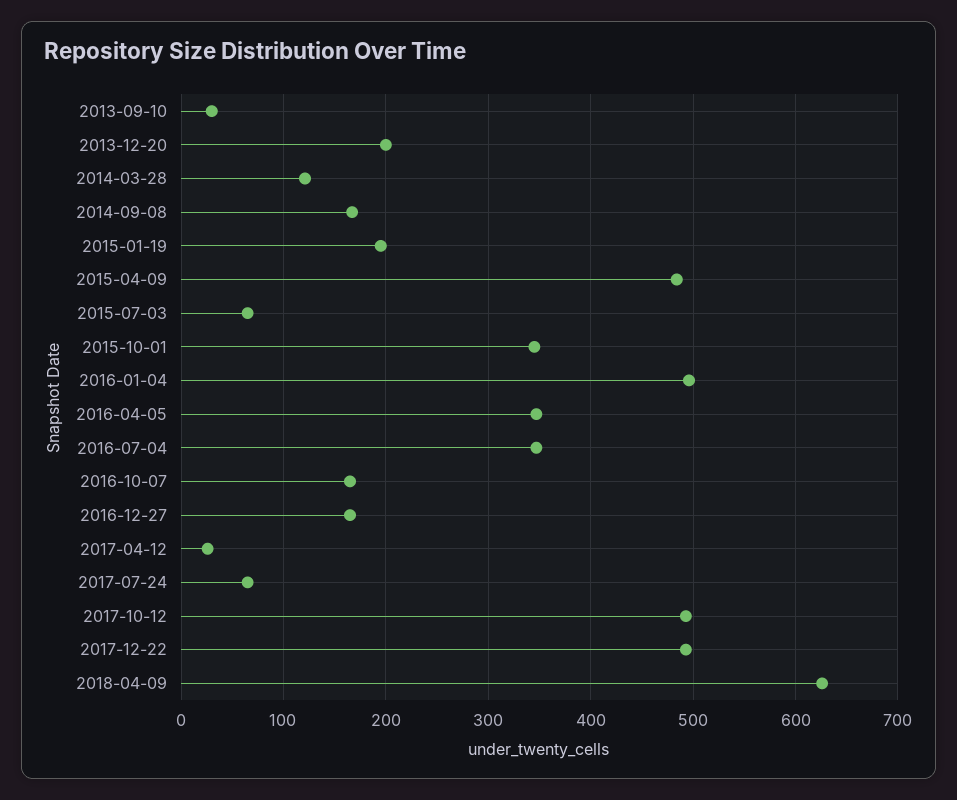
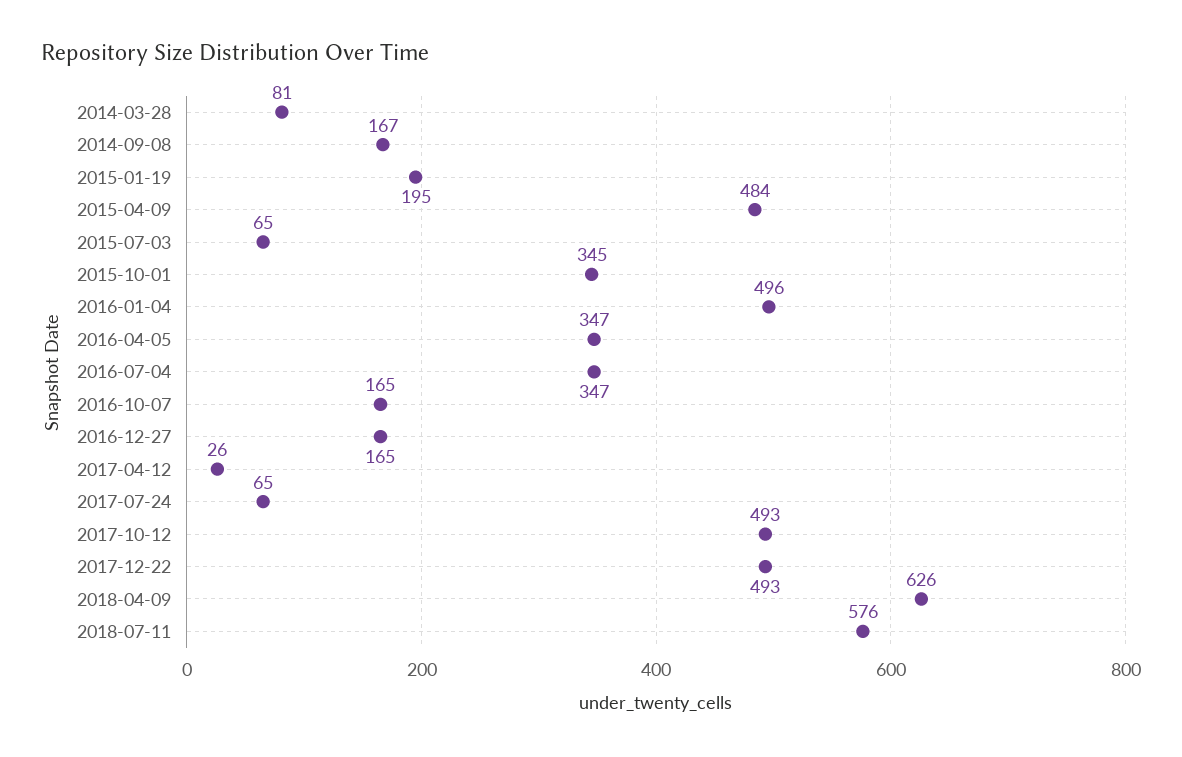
2013-09-10: 30 -> none
2013-12-20: 200 -> none
2014-03-28: 120 -> 81
2018-07-11: none -> 576

